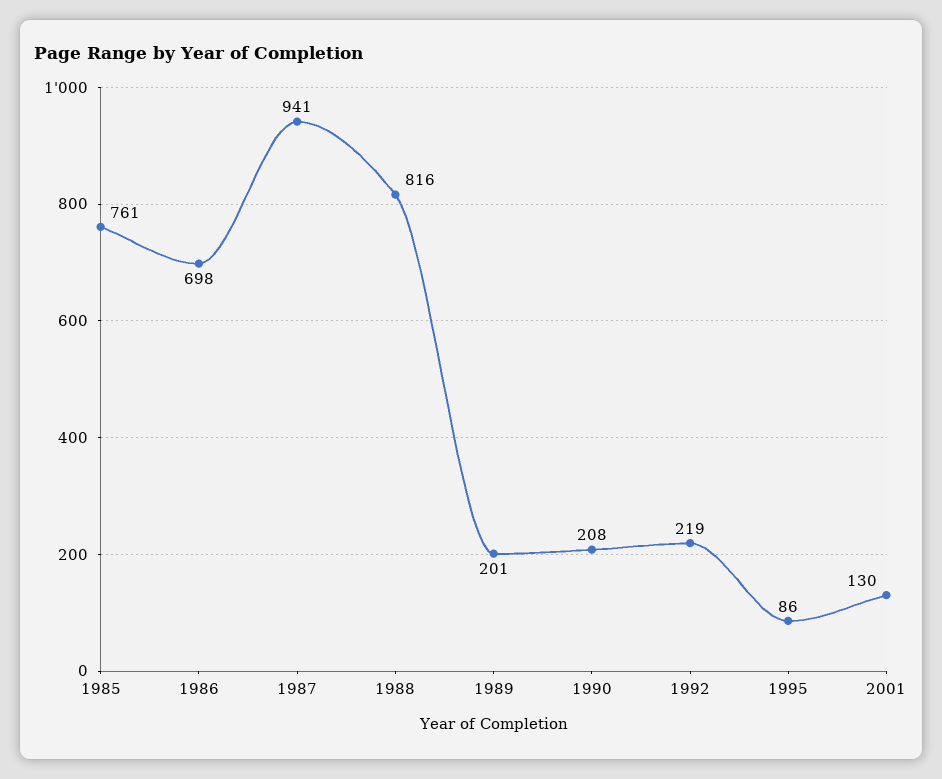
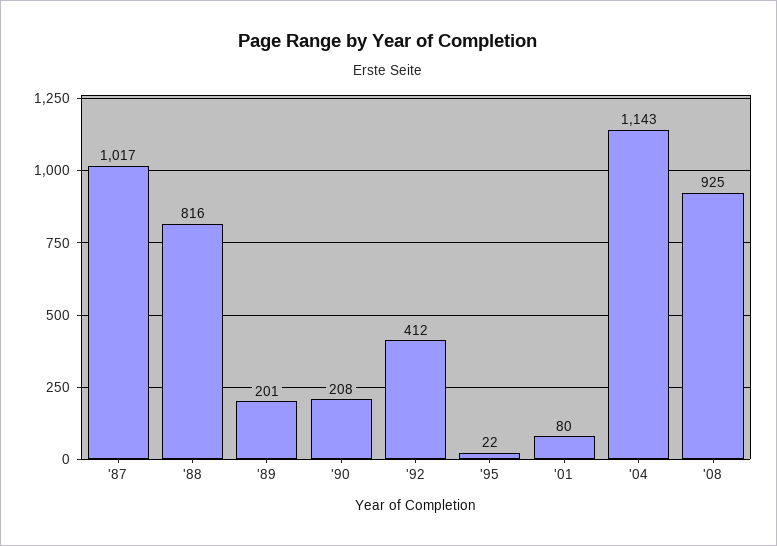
1985: 761 -> none
1986: 698 -> none
1987: 941 -> 1017
1992: 219 -> 412
1995: 86 -> 22
2001: 130 -> 80
'04: none -> 1143
'08: none -> 925

